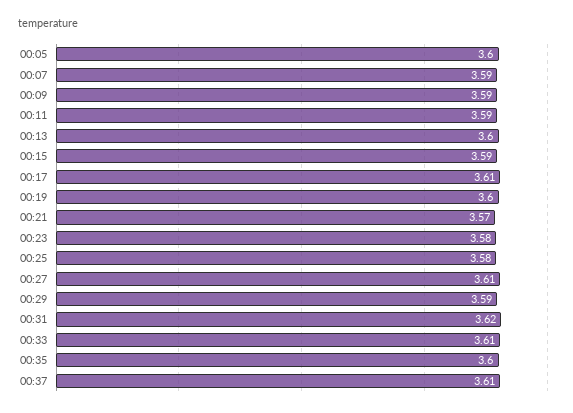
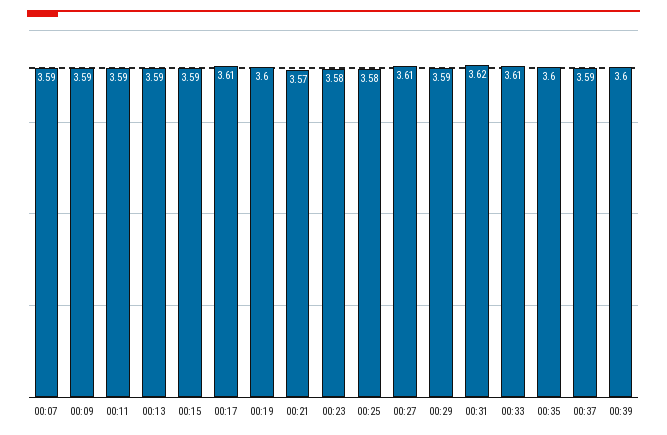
00:05: 3.6 -> none
00:13: 3.6 -> 3.59
00:37: 3.61 -> 3.59
00:39: none -> 3.6

